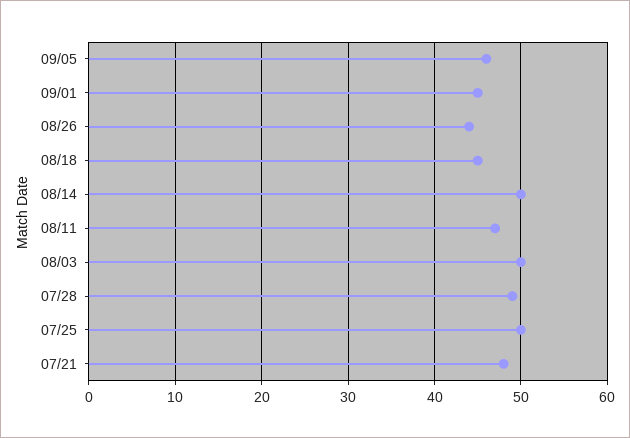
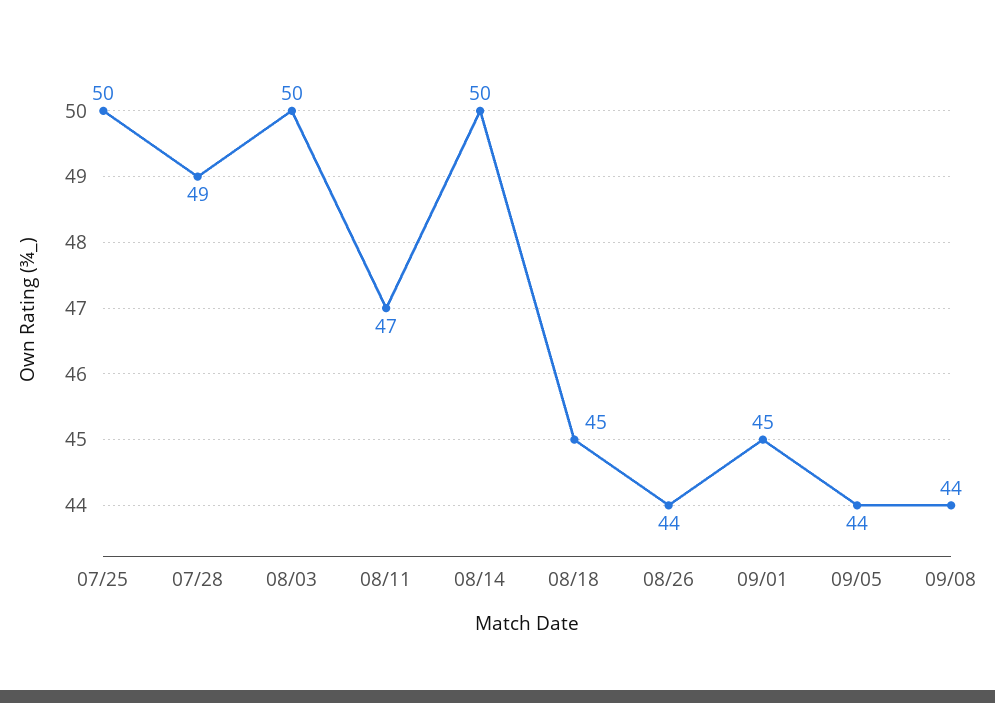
09/05: 46 -> 44
07/21: 48 -> none
09/08: none -> 44

